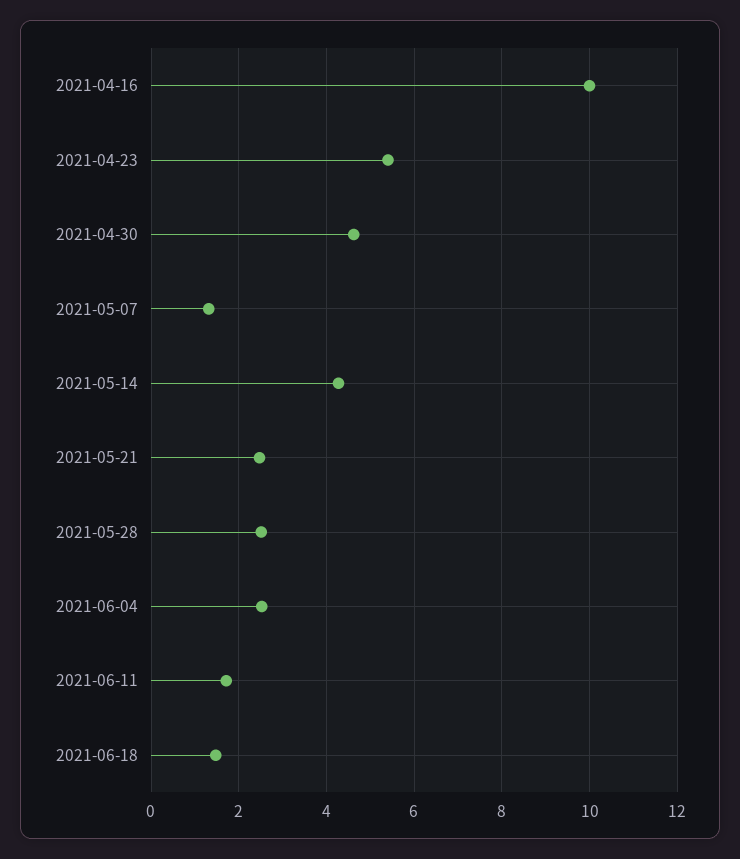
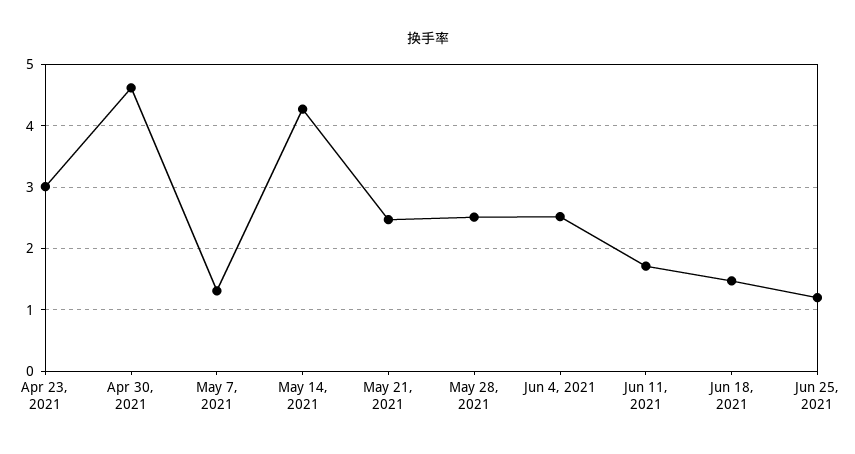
2021-04-16: 10 -> none
2021-04-23: 5.4 -> 3
Jun 25, 2021: none -> 1.2

